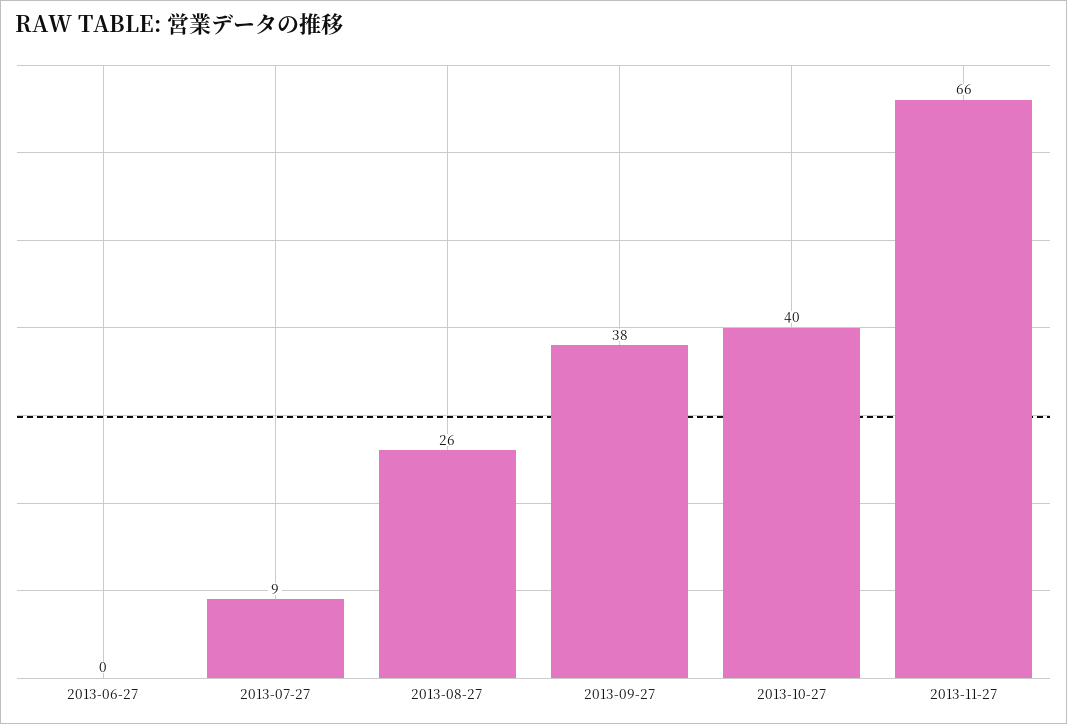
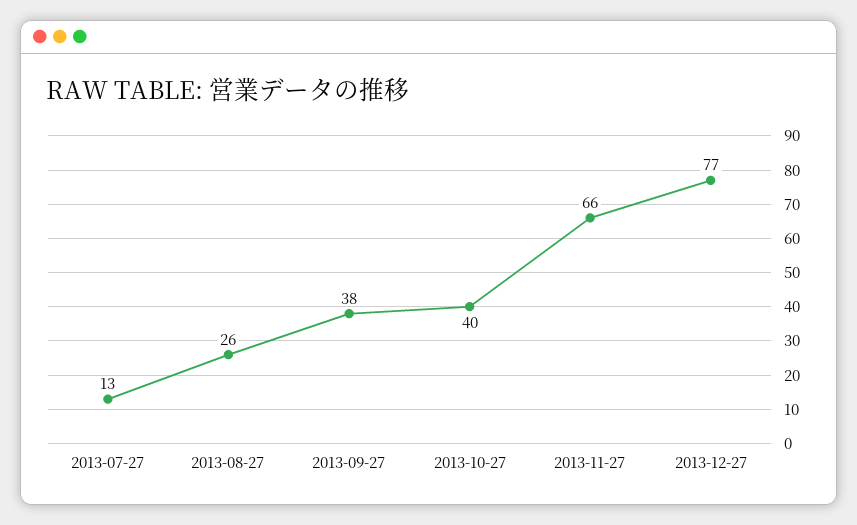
2013-06-27: 0 -> none
2013-07-27: 9 -> 13
2013-12-27: none -> 77

